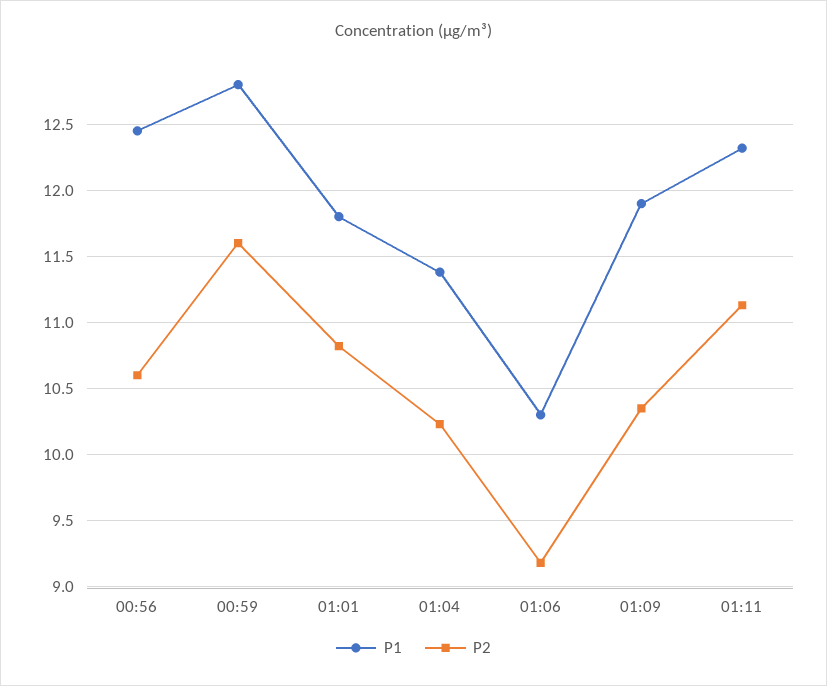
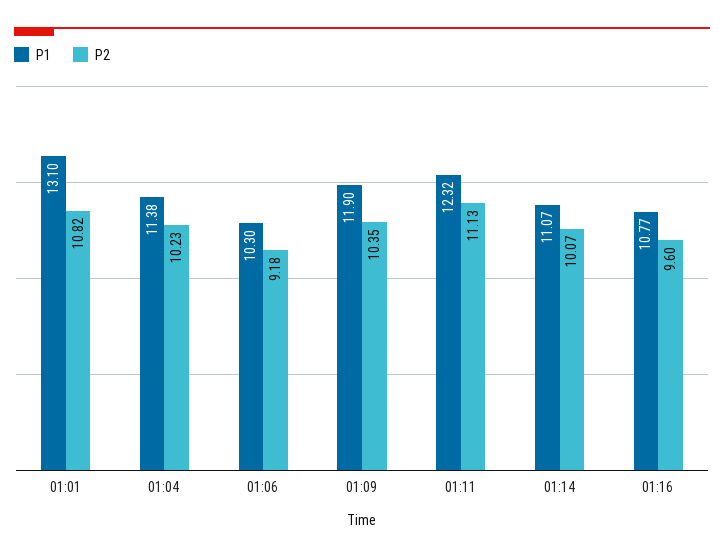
P1, 00:56: 12.45 -> none
P2, 00:56: 10.6 -> none
P1, 00:59: 12.8 -> none
P2, 00:59: 11.6 -> none
P1, 01:01: 11.8 -> 13.1
P1, 01:14: none -> 11.07
P2, 01:14: none -> 10.07
P1, 01:16: none -> 10.77
P2, 01:16: none -> 9.6

